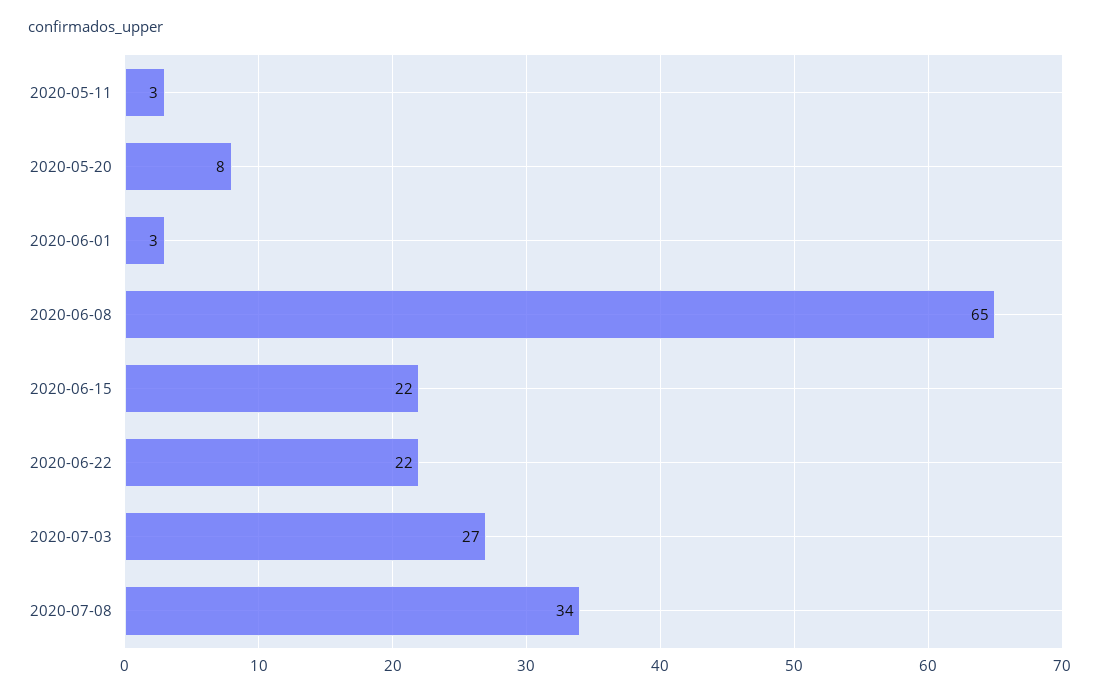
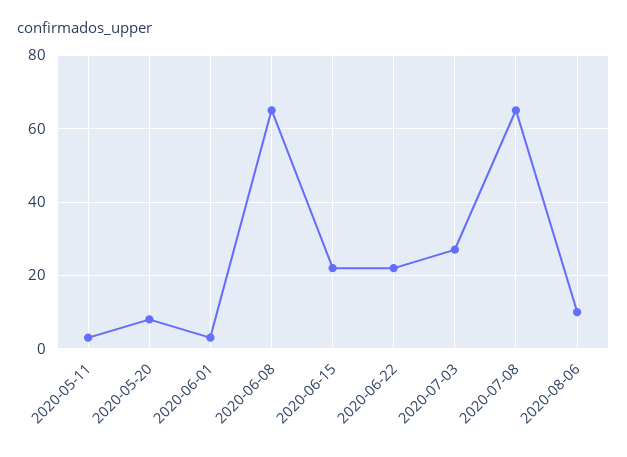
2020-07-08: 34 -> 65
2020-08-06: none -> 10

